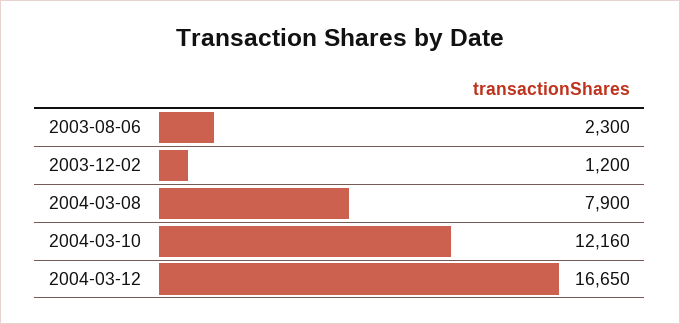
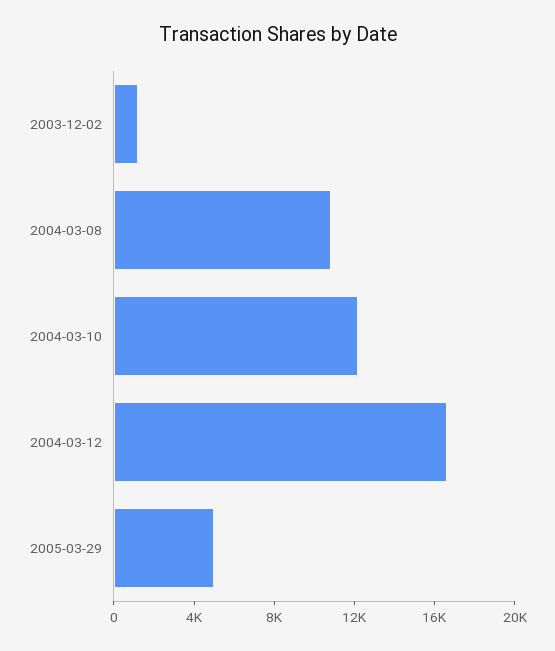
2003-08-06: 2300 -> none
2004-03-08: 7900 -> 11000
2005-03-29: none -> 5000

